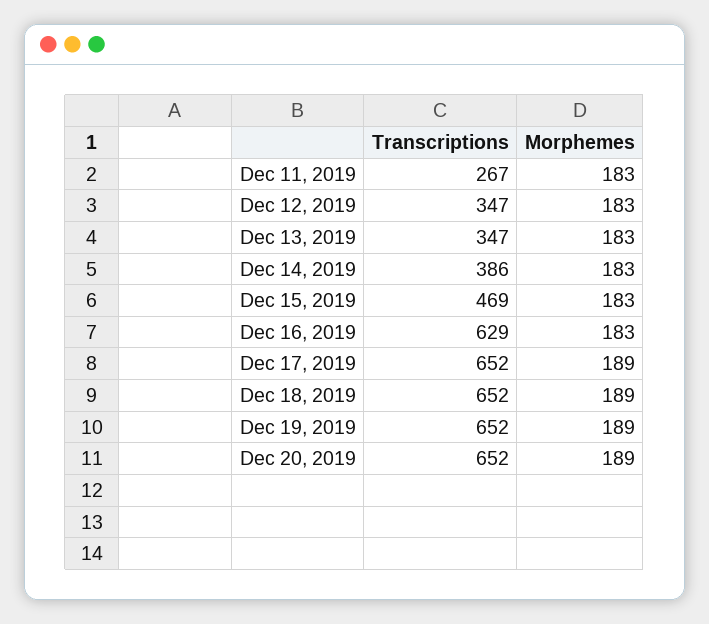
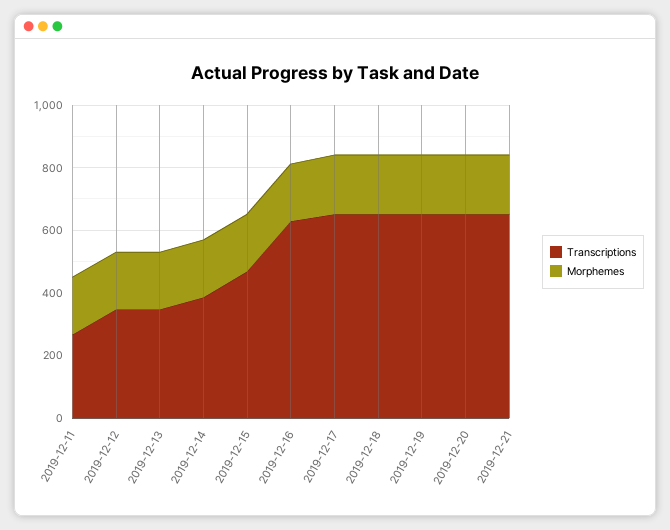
Transcriptions, 2019-12-21: none -> 650
Morphemes, 2019-12-21: none -> 200

